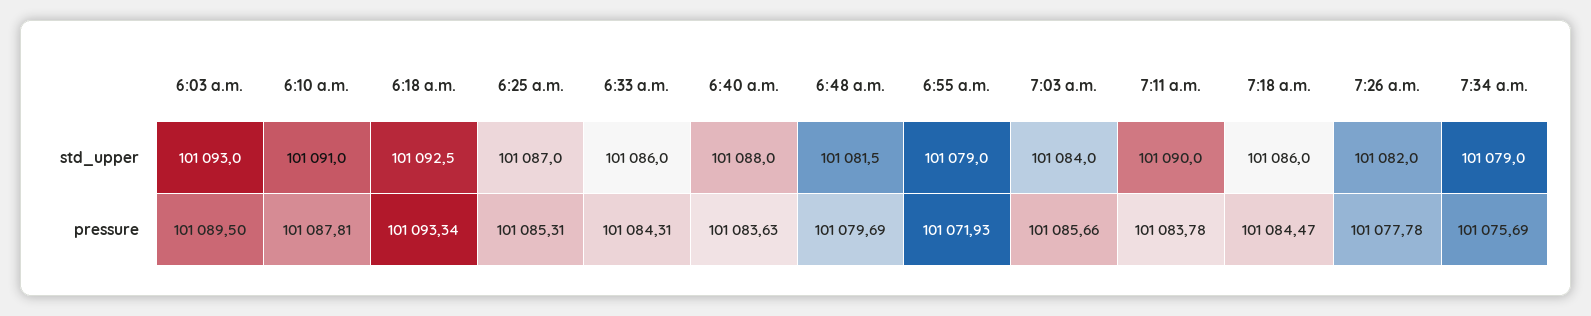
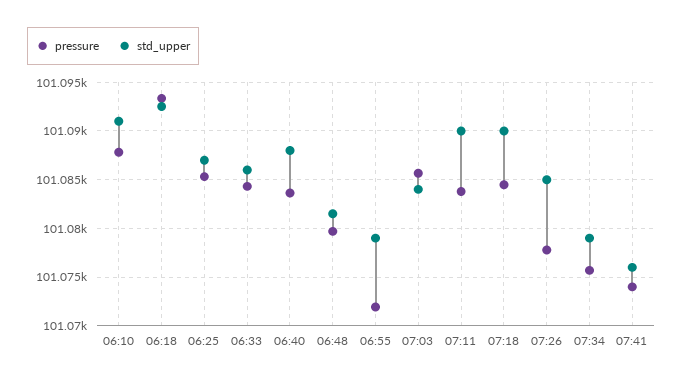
std_upper, 6:03 a.m.: 101093 -> none
std_upper, 7:18 a.m.: 101086 -> 101090
std_upper, 7:26 a.m.: 101082 -> 101085
pressure, 6:03 a.m.: 101089.5 -> none
pressure, 07:41: none -> 101074
std_upper, 07:41: none -> 101076

